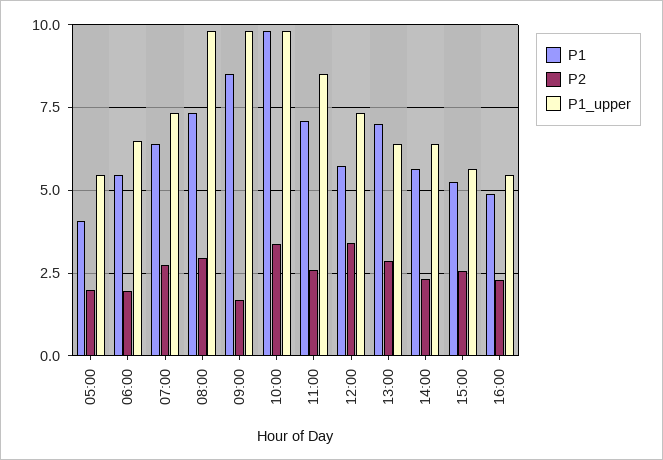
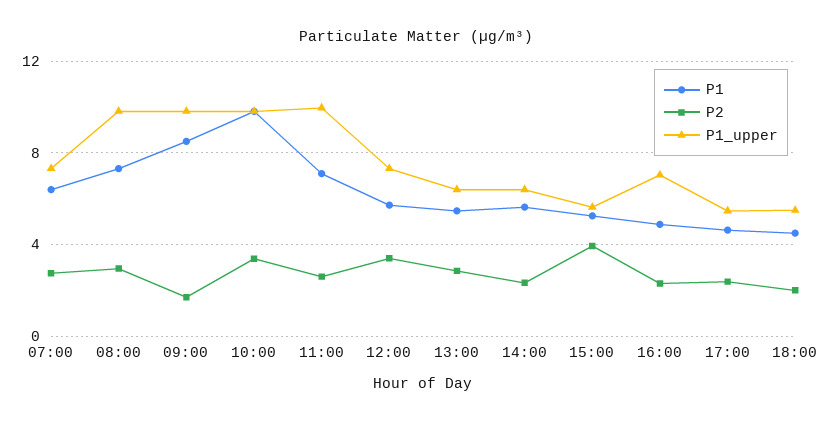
P1, 05:00: 4 -> none
P2, 05:00: 2 -> none
P1_upper, 05:00: 5.5 -> none
P1, 06:00: 5.5 -> none
P2, 06:00: 2 -> none
P1_upper, 06:00: 6.5 -> none
P1_upper, 11:00: 8.5 -> 10
P1, 13:00: 7 -> 5.5
P2, 15:00: 2.5 -> 4
P1_upper, 16:00: 5.5 -> 7
P1, 17:00: none -> 4.5
P2, 17:00: none -> 2.5
P1_upper, 17:00: none -> 5.5
P1, 18:00: none -> 4.5
P2, 18:00: none -> 2
P1_upper, 18:00: none -> 5.5

